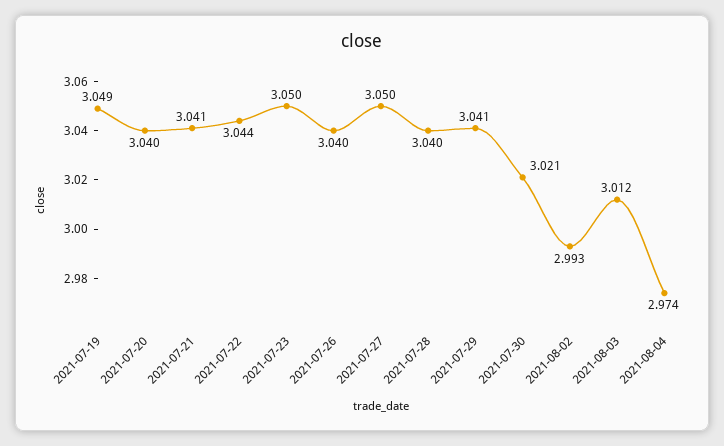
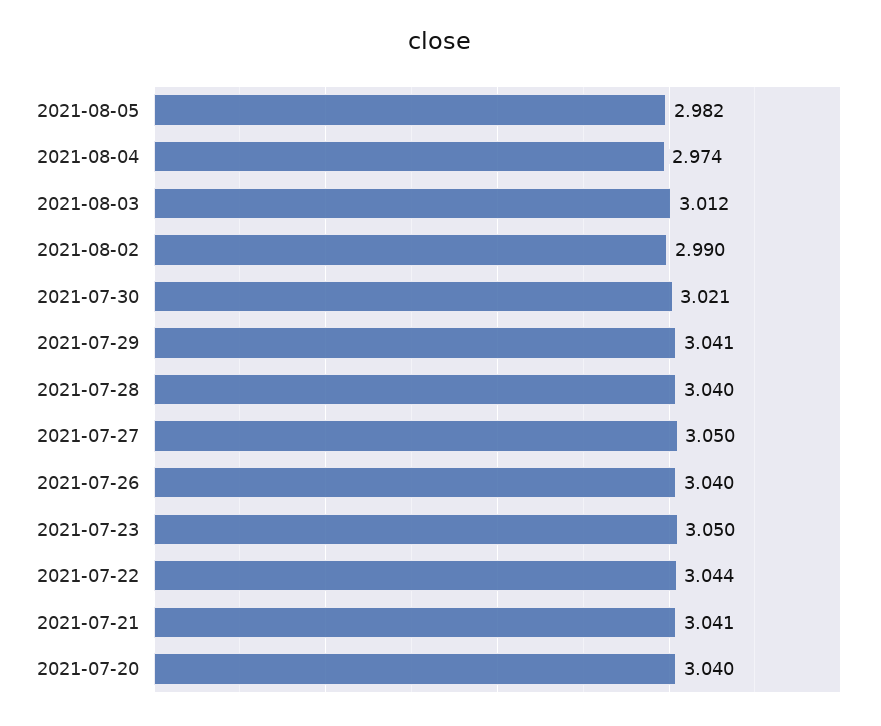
2021-07-19: 3.049 -> none
2021-08-02: 2.993 -> 2.99
2021-08-05: none -> 2.982

